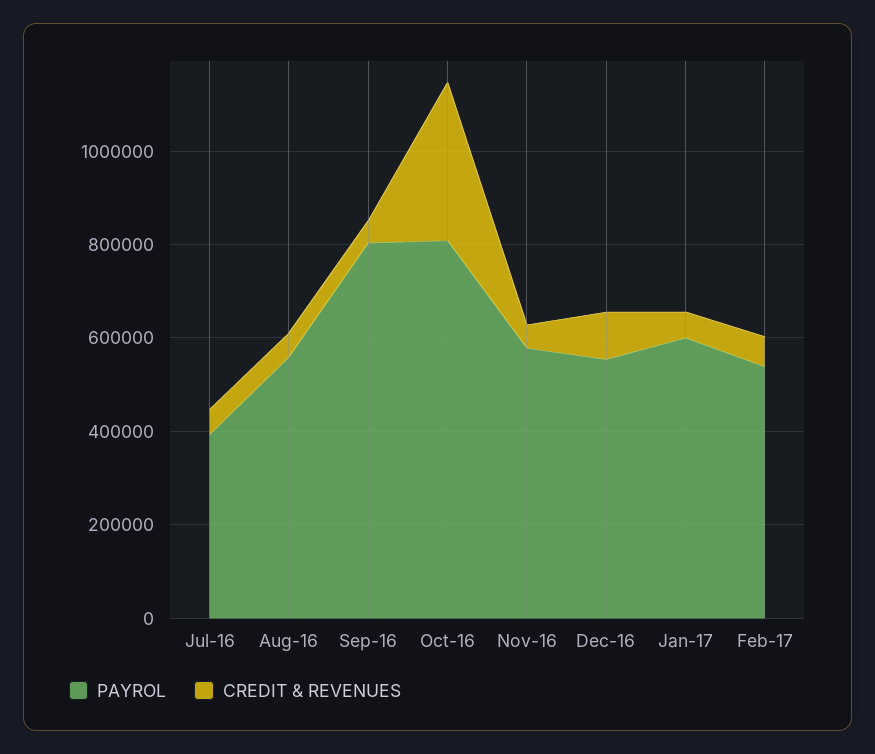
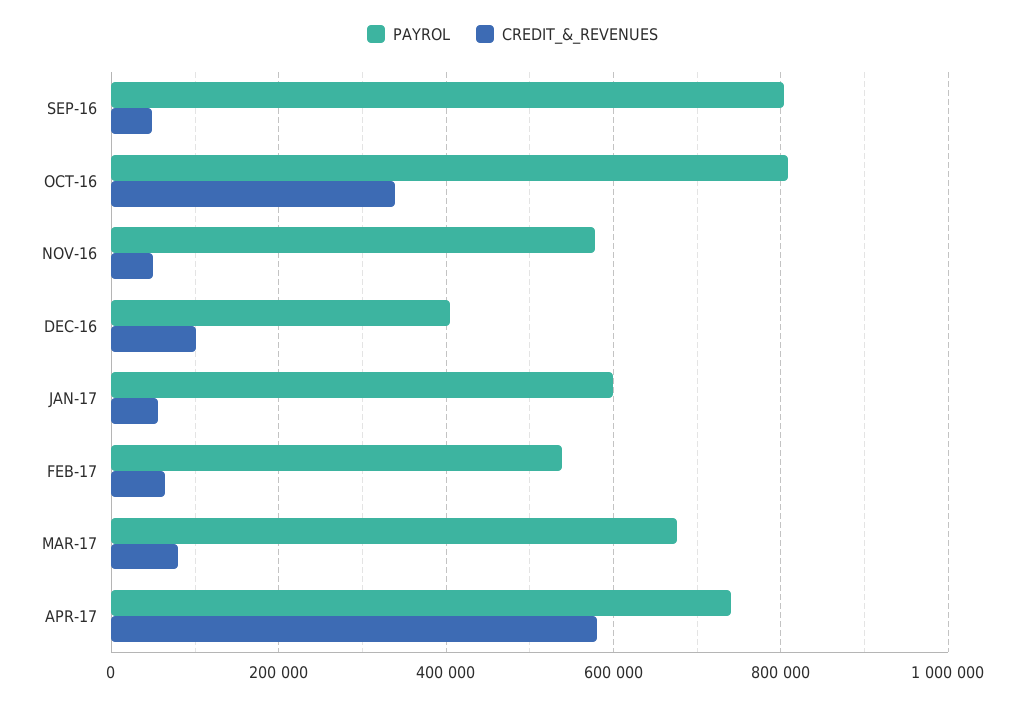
PAYROL, Jul-16: 400000 -> none
CREDIT & REVENUES, Jul-16: 50000 -> none
PAYROL, Aug-16: 550000 -> none
CREDIT & REVENUES, Aug-16: 50000 -> none
PAYROL, Dec-16: 550000 -> 400000
PAYROL, MAR-17: none -> 680000
CREDIT & REVENUES, MAR-17: none -> 80000
PAYROL, APR-17: none -> 740000
CREDIT & REVENUES, APR-17: none -> 580000

